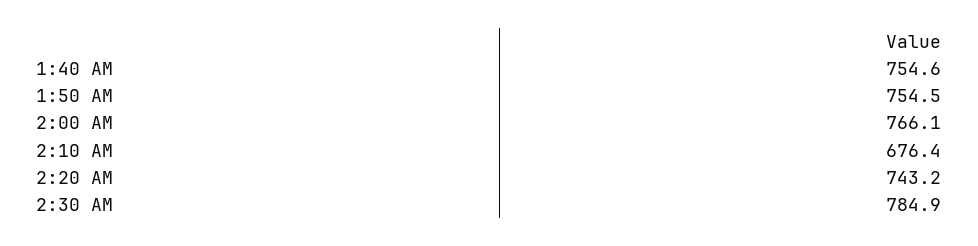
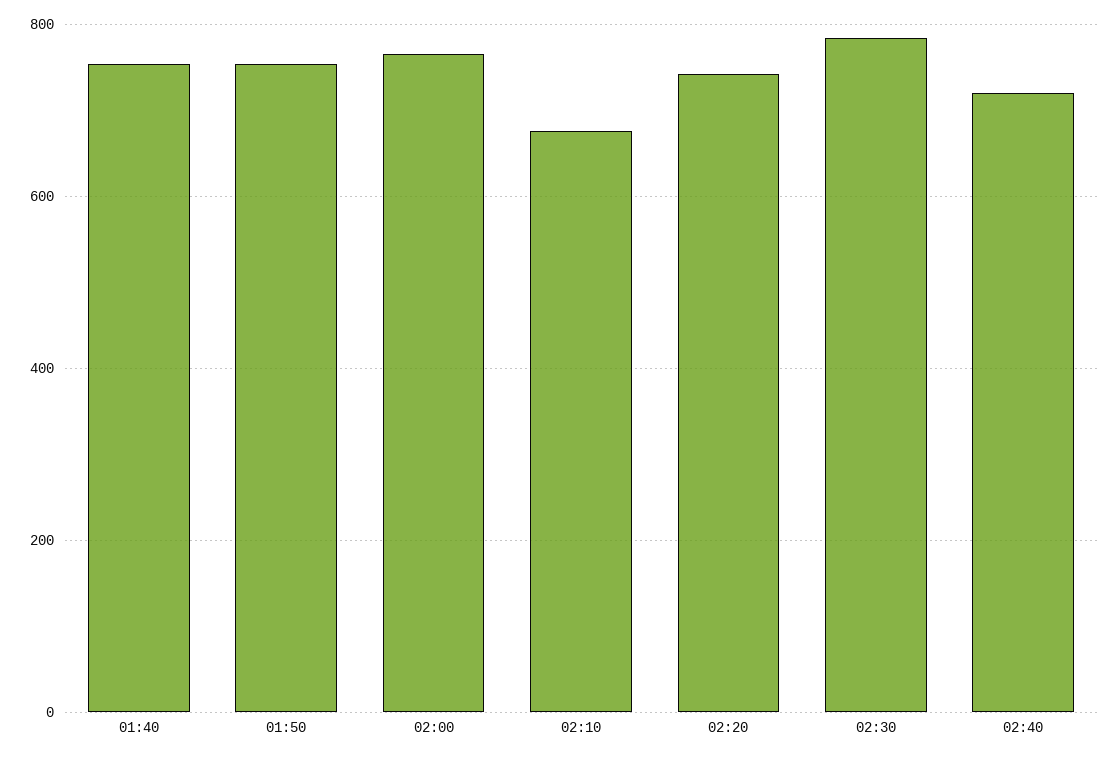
02:40: none -> 720

